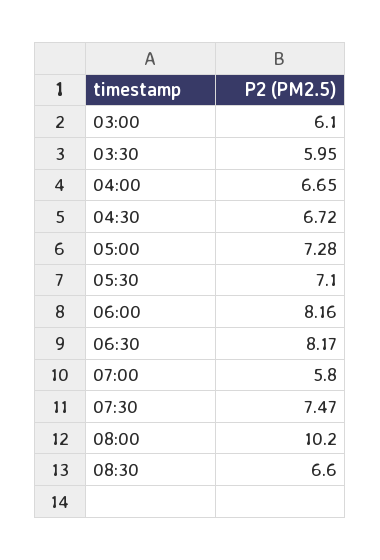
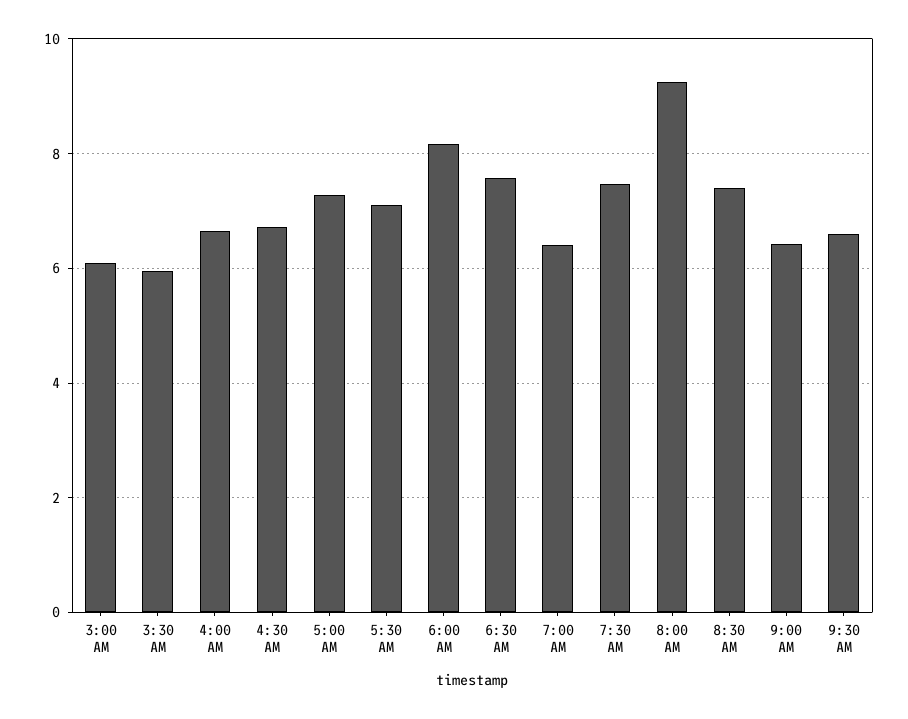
06:30: 8.17 -> 7.6
07:00: 5.8 -> 6.4
08:00: 10.2 -> 9.2
08:30: 6.6 -> 7.4
9:00 AM: none -> 6.4
9:30 AM: none -> 6.6

